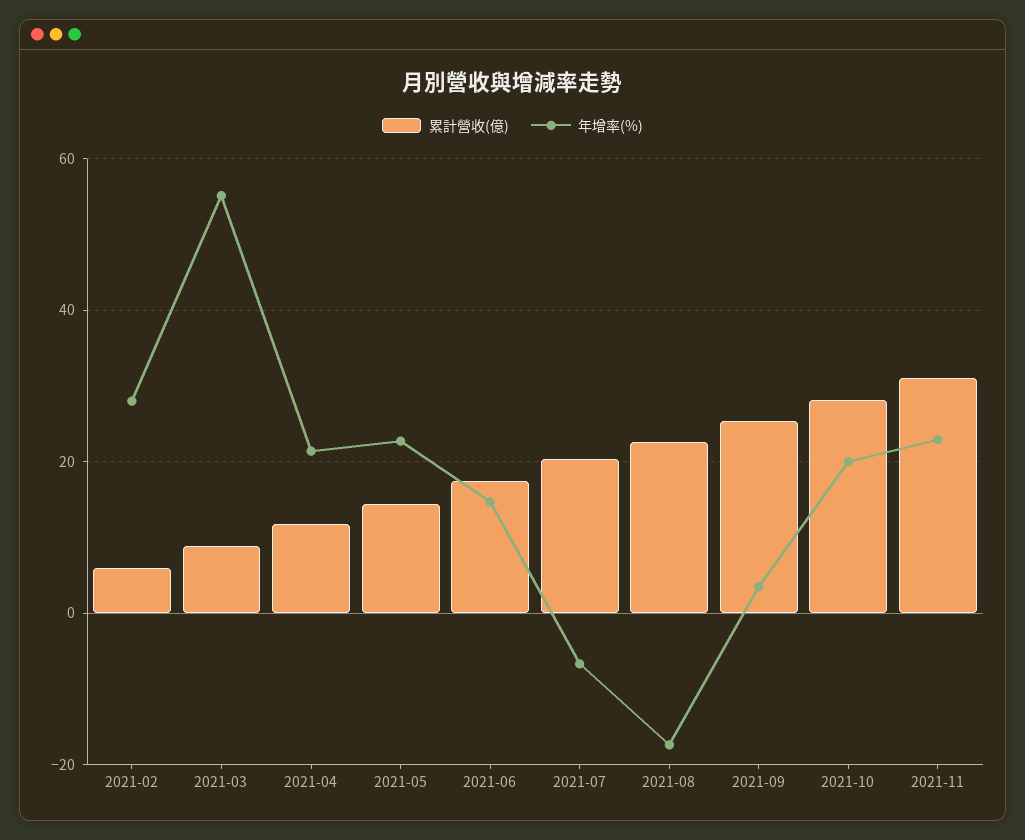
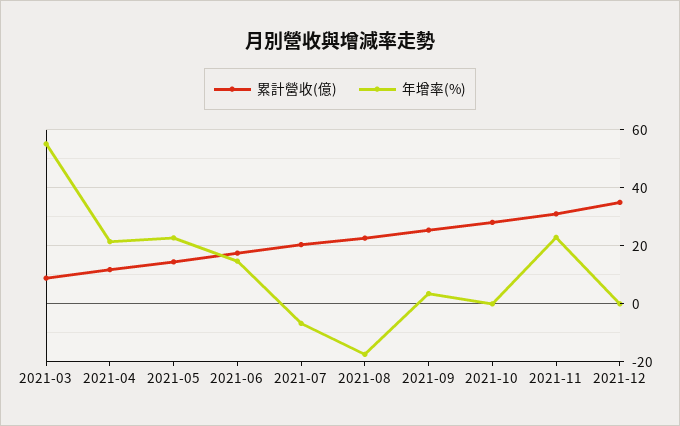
累計營收(億), 2021-02: 6 -> none
年增率(%), 2021-02: 28 -> none
年增率(%), 2021-10: 20 -> 0
累計營收(億), 2021-12: none -> 35
年增率(%), 2021-12: none -> 0

